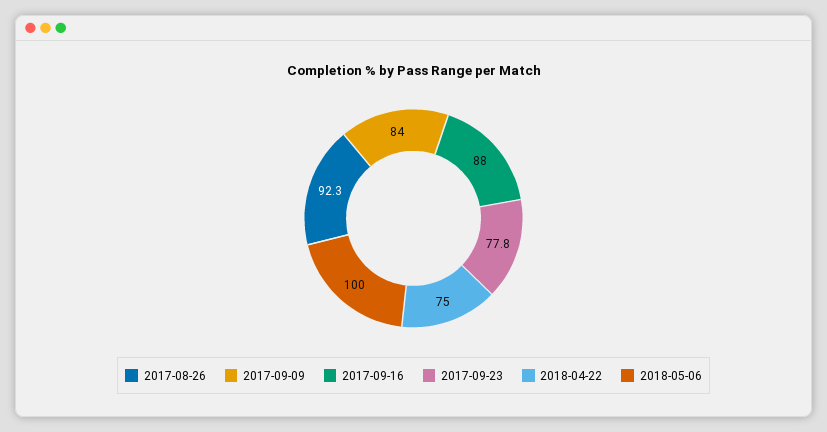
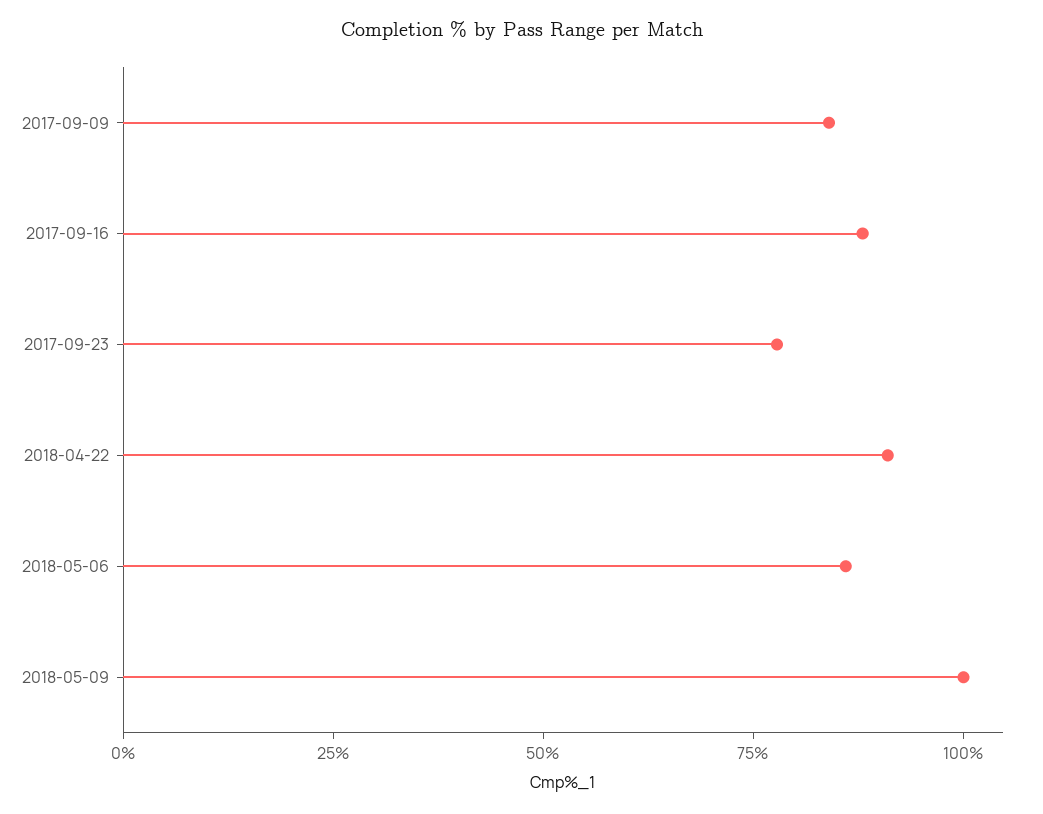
2017-08-26: 92.3 -> none
2018-04-22: 75 -> 90
2018-05-06: 100 -> 85
2018-05-09: none -> 100

